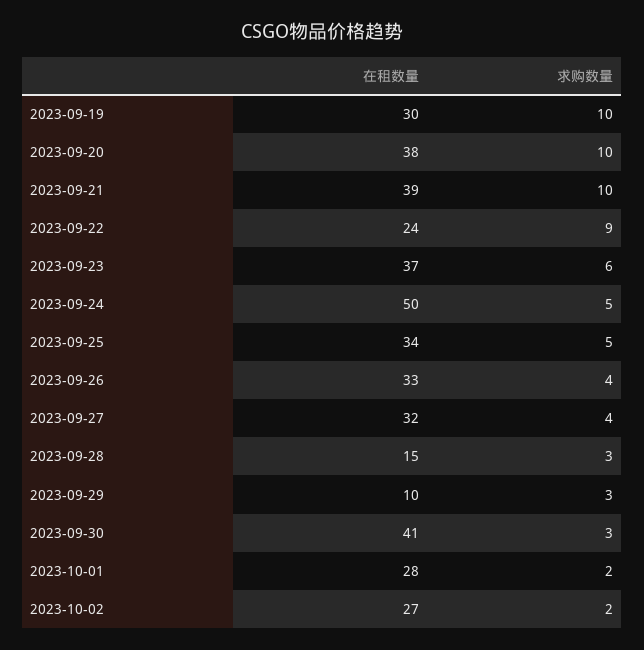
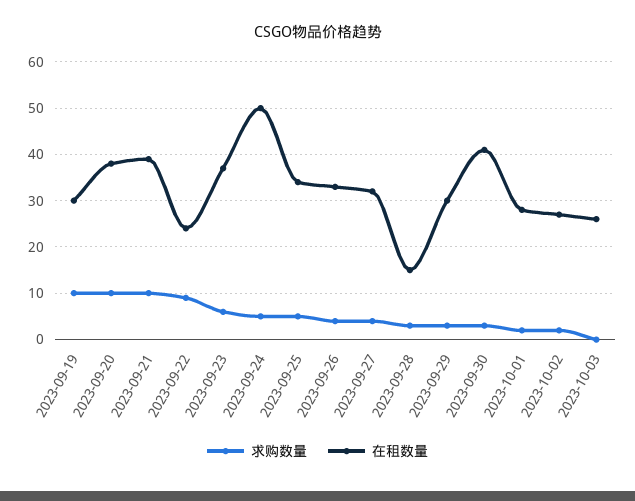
在租数量, 2023-09-29: 10 -> 30
求购数量, 2023-10-03: none -> 0
在租数量, 2023-10-03: none -> 25

